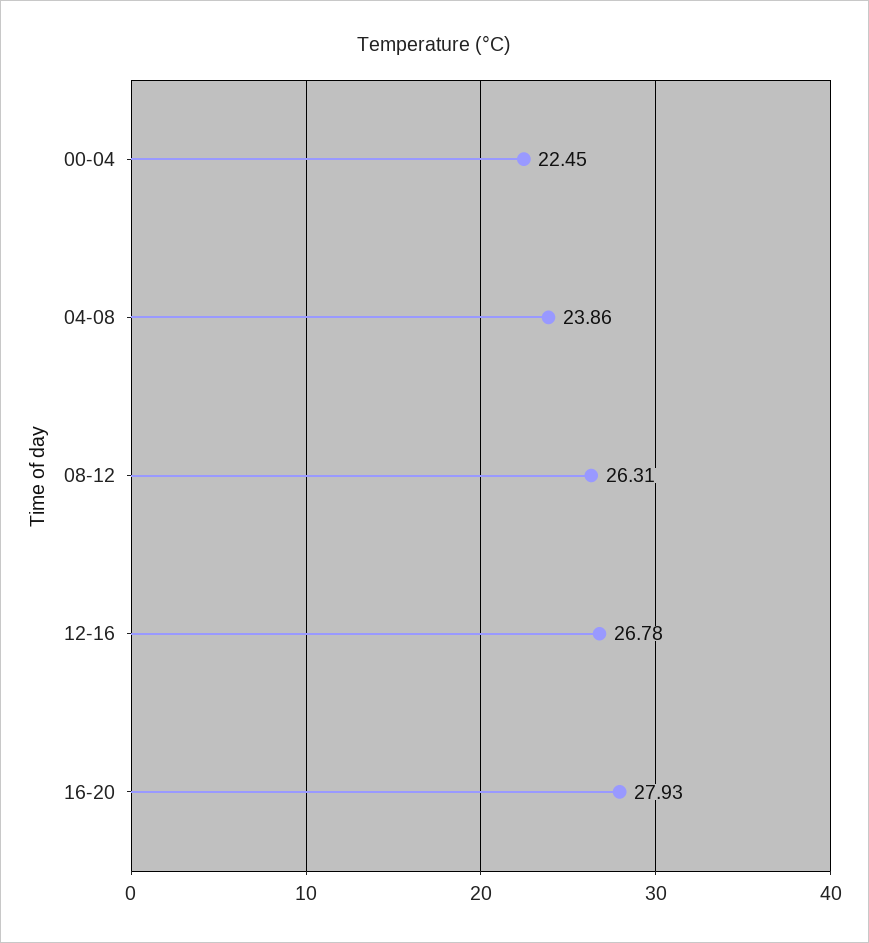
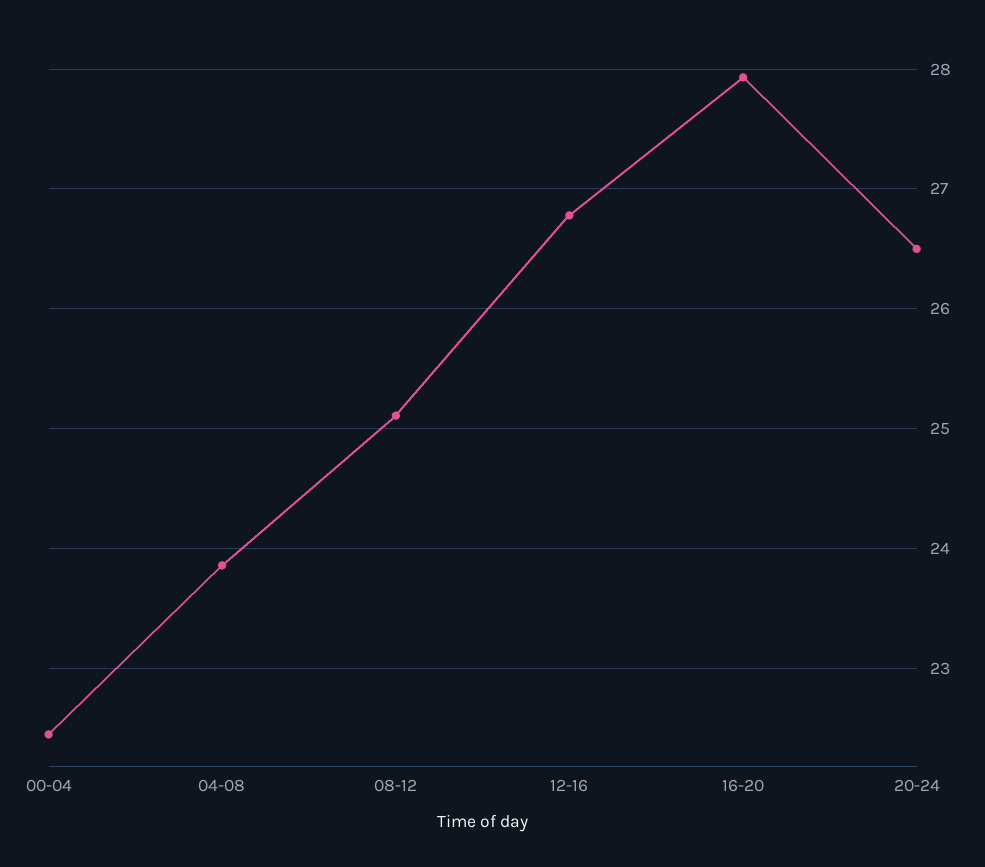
08-12: 26.31 -> 25.1
20-24: none -> 26.5

